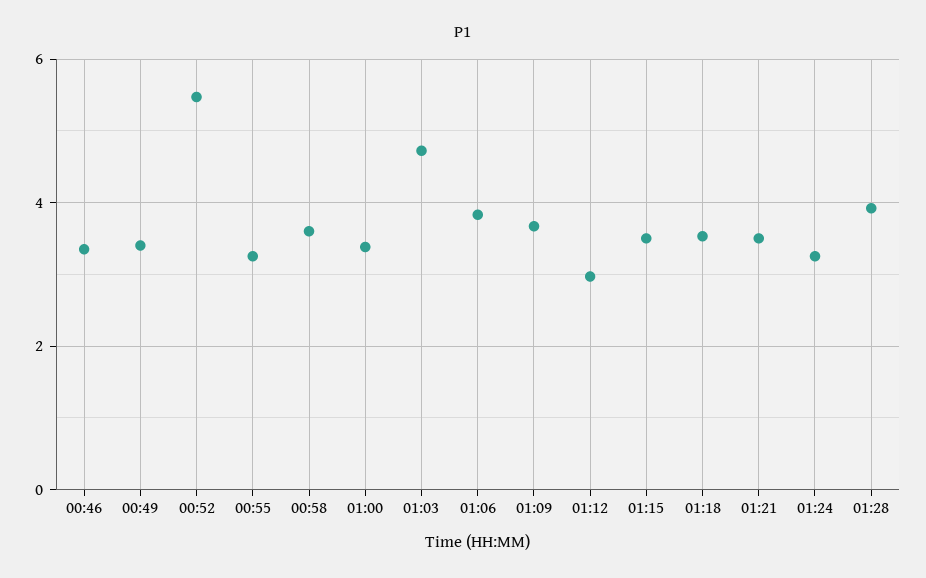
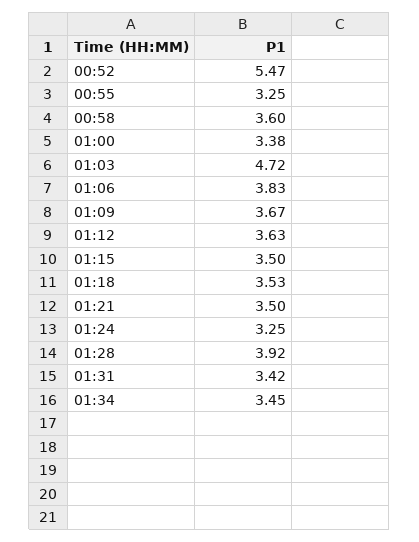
00:46: 3.4 -> none
00:49: 3.4 -> none
01:12: 3 -> 3.63
01:31: none -> 3.42
01:34: none -> 3.45

